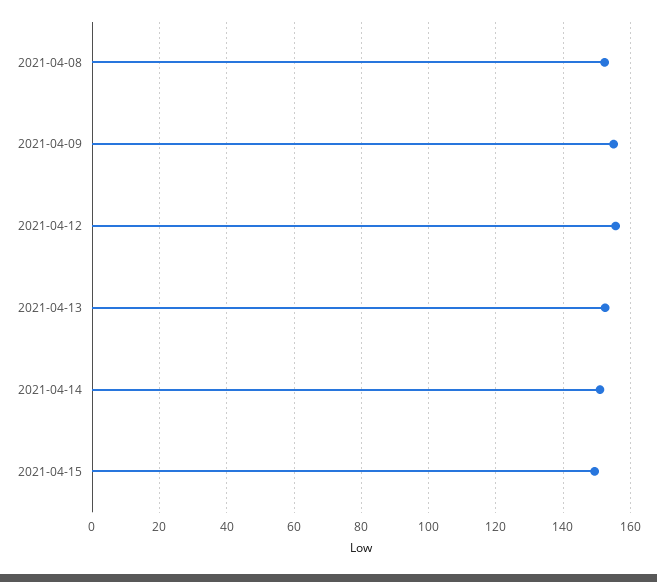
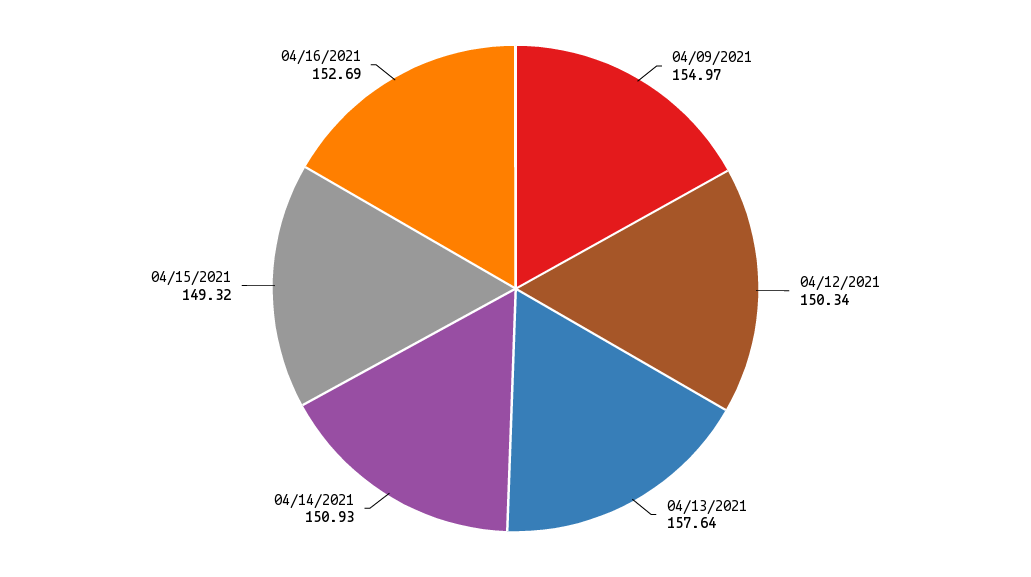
2021-04-08: 152 -> none
2021-04-12: 156 -> 150.34
2021-04-13: 152 -> 157.64
04/16/2021: none -> 152.69

